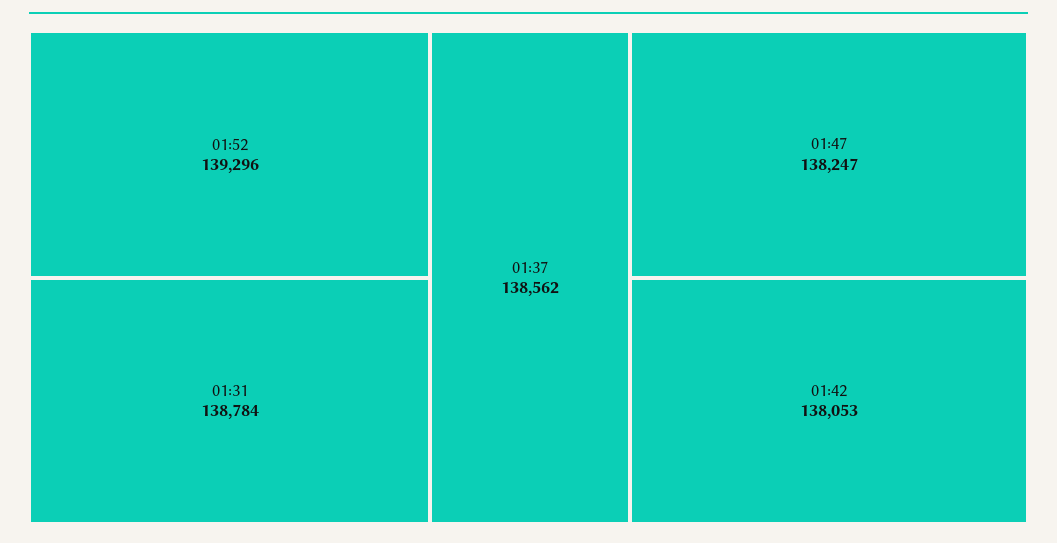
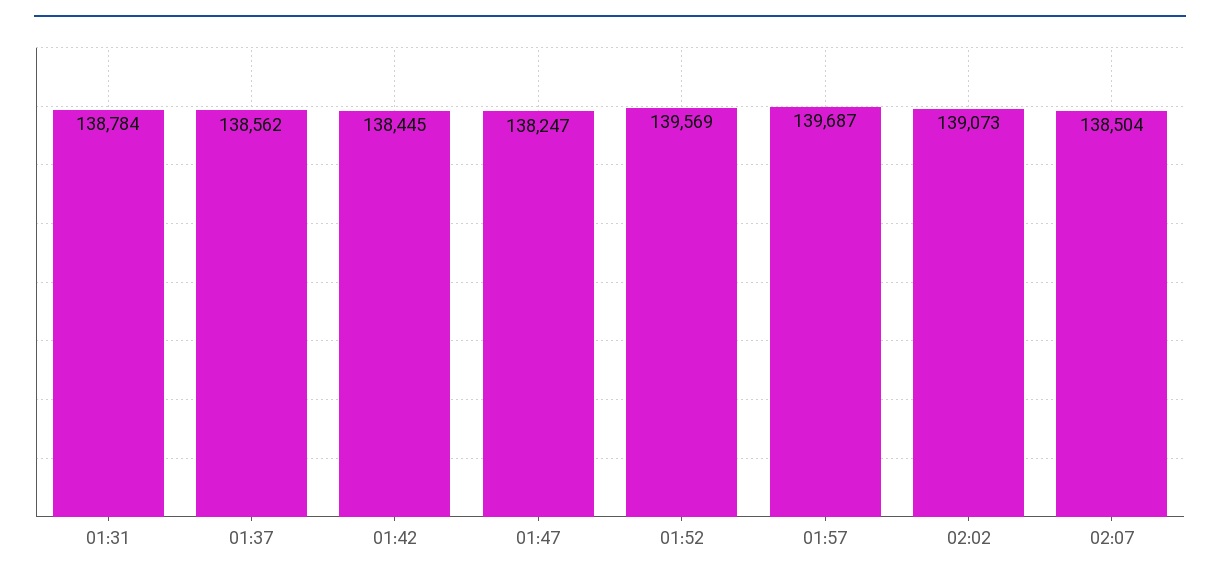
01:52: 139296 -> 139569
01:42: 138053 -> 138445
01:57: none -> 139687
02:02: none -> 139073
02:07: none -> 138504

